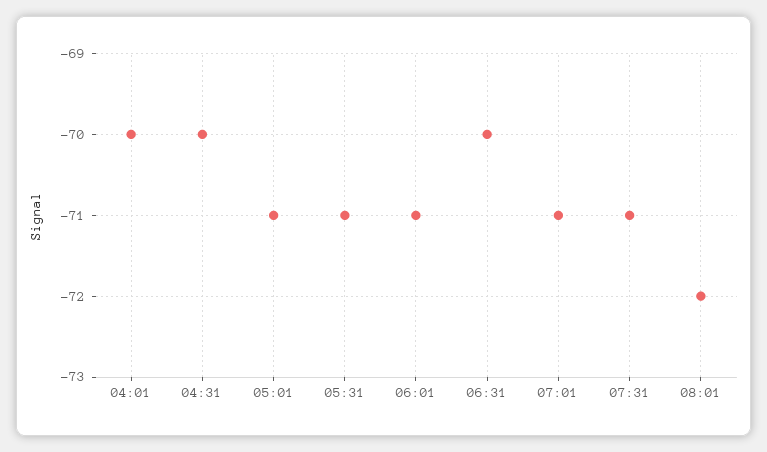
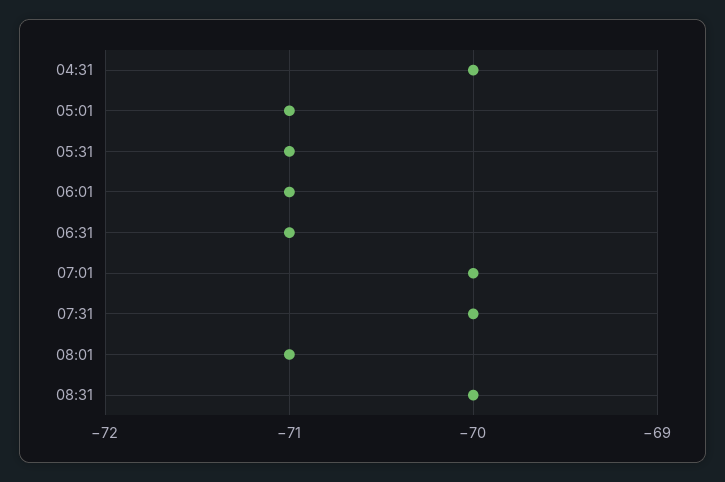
04:01: -70 -> none
06:31: -70 -> -71
07:01: -71 -> -70
07:31: -71 -> -70
08:01: -72 -> -71
08:31: none -> -70

